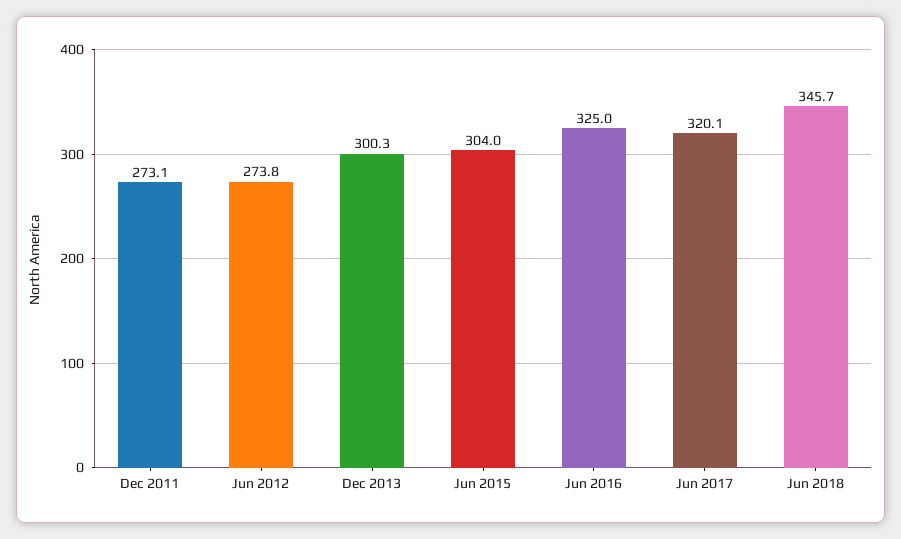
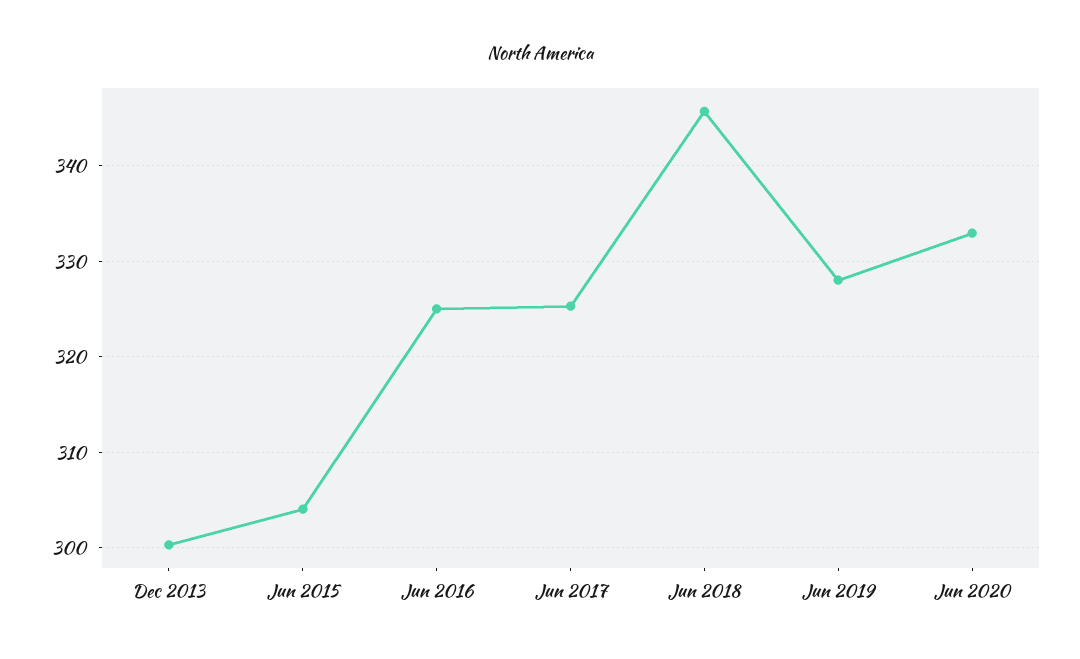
Dec 2011: 273.1 -> none
Jun 2012: 273.8 -> none
Jun 2017: 320.1 -> 325
Jun 2019: none -> 328
Jun 2020: none -> 333

